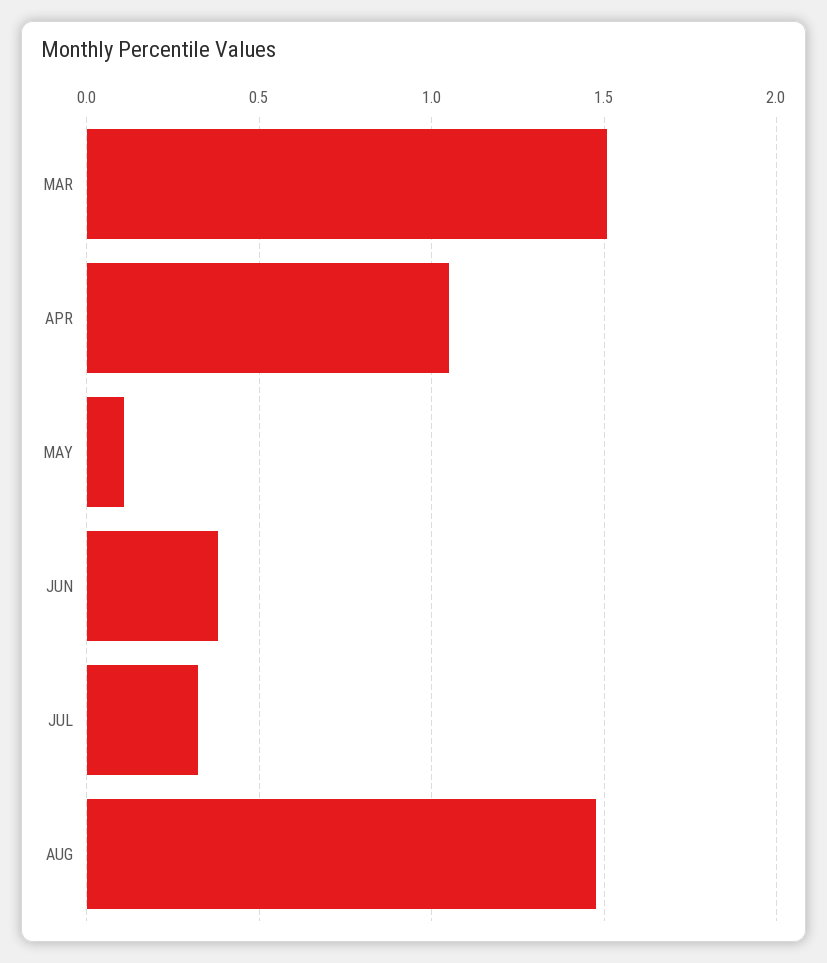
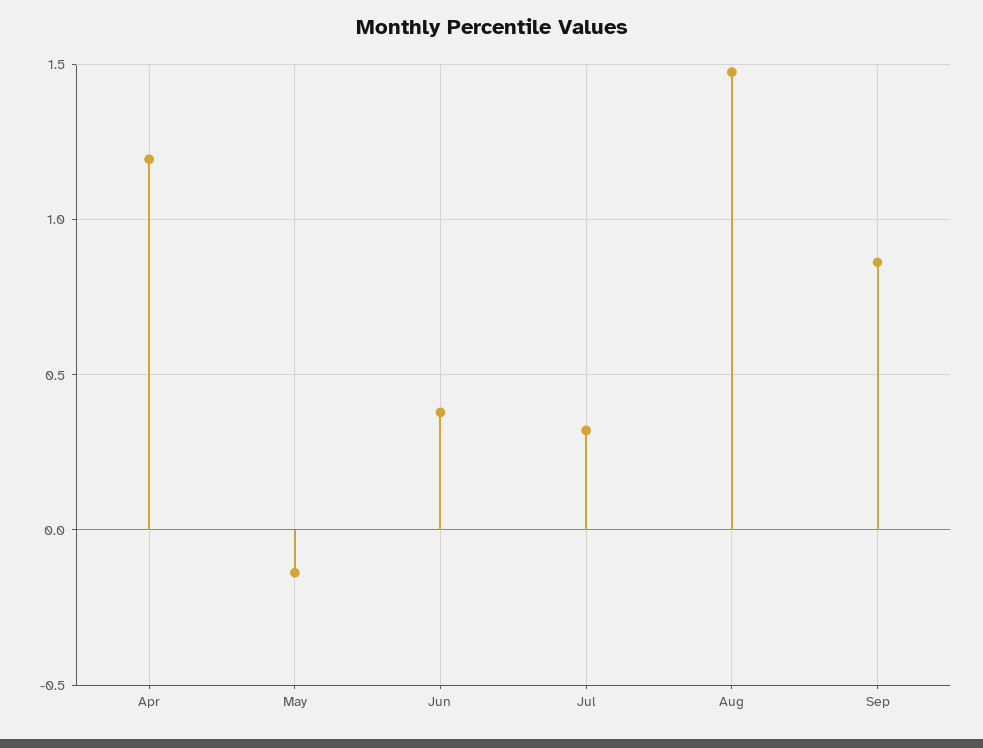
MAR: 1.5 -> none
APR: 1.05 -> 1.2
MAY: 0.1 -> -0.15
Sep: none -> 0.85

